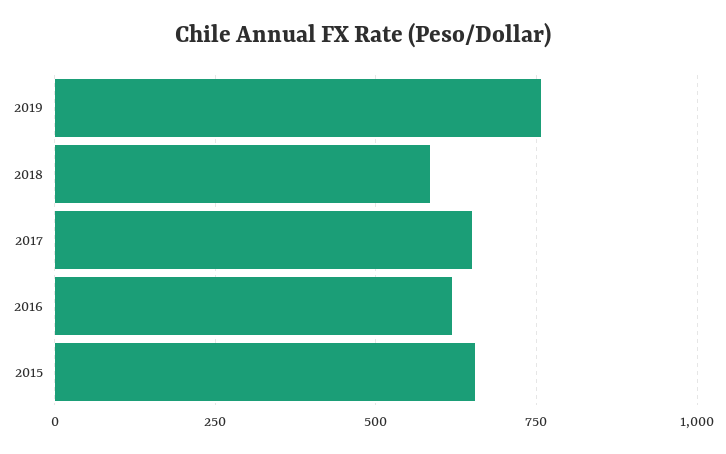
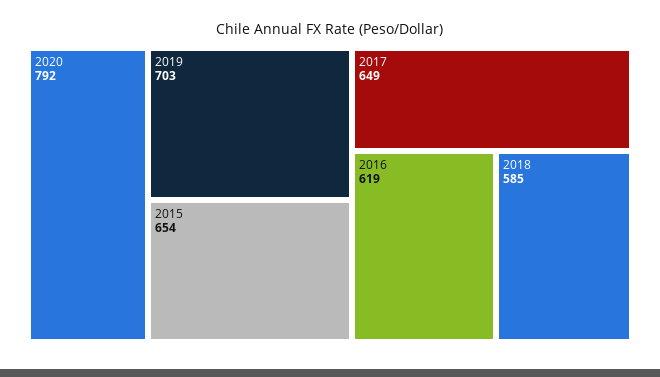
2019: 750 -> 703
2020: none -> 792

